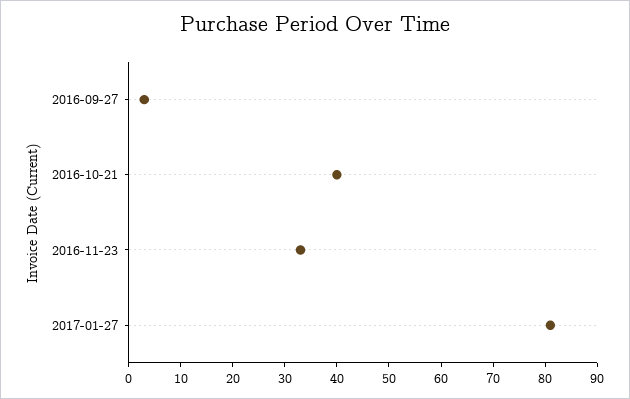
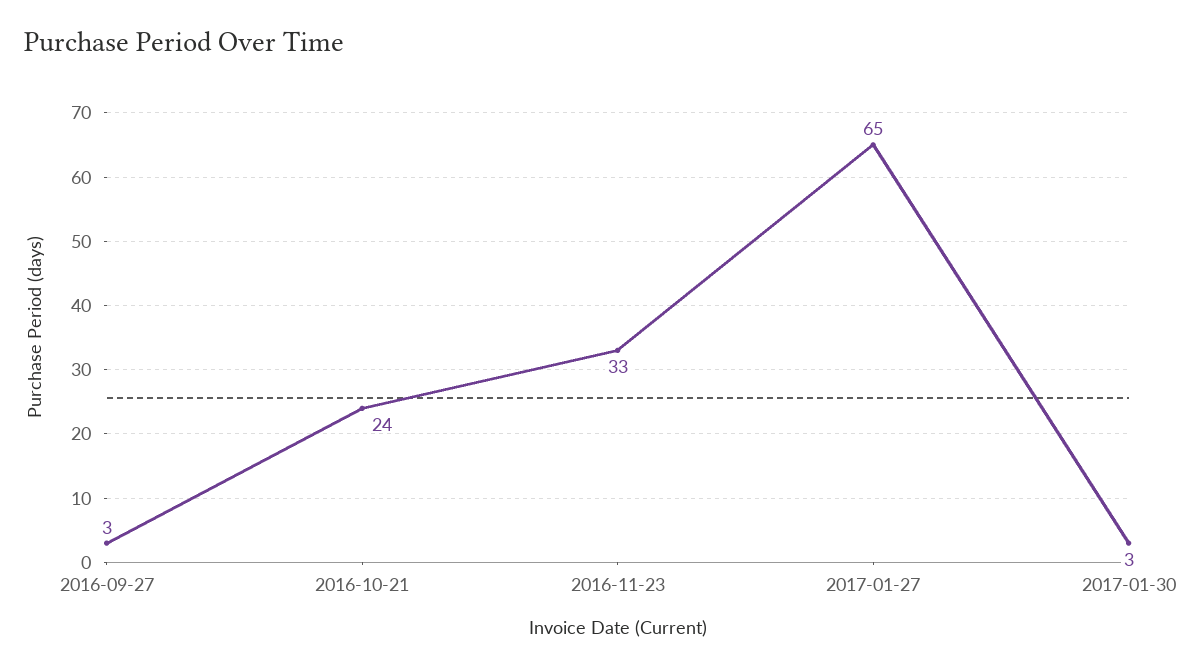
2016-10-21: 40 -> 24
2017-01-27: 80 -> 65
2017-01-30: none -> 3

